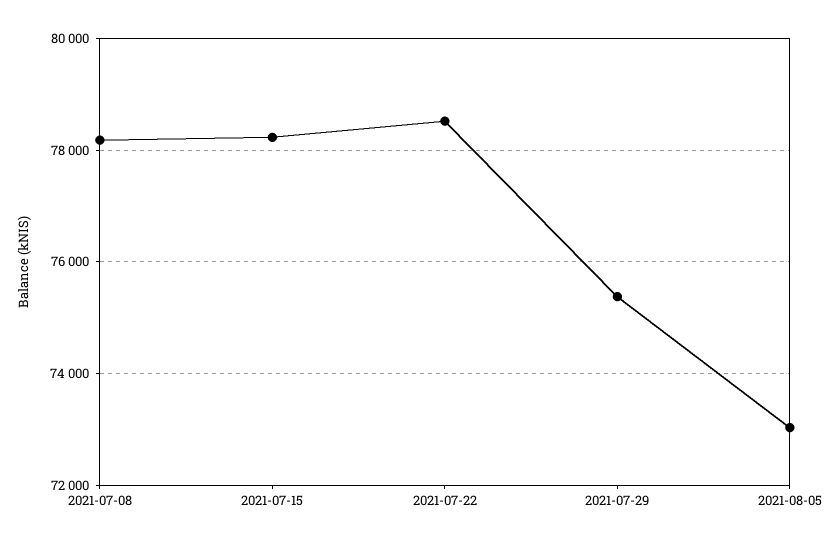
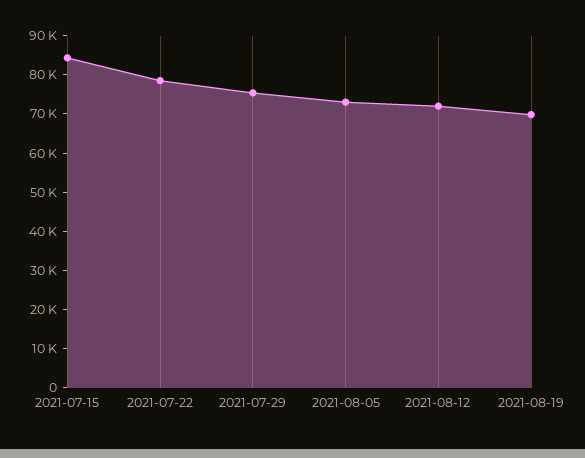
2021-07-08: 78200 -> none
2021-07-15: 78200 -> 85000
2021-08-12: none -> 72500
2021-08-19: none -> 70000

